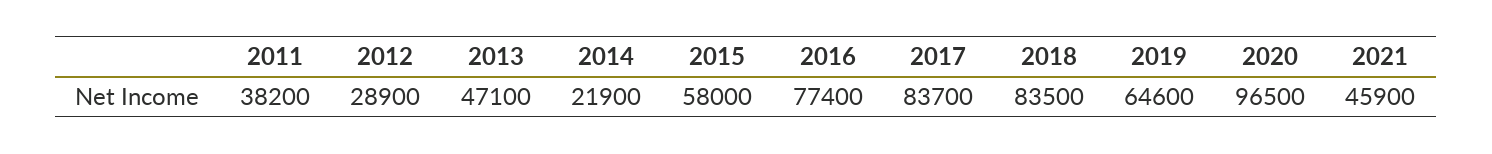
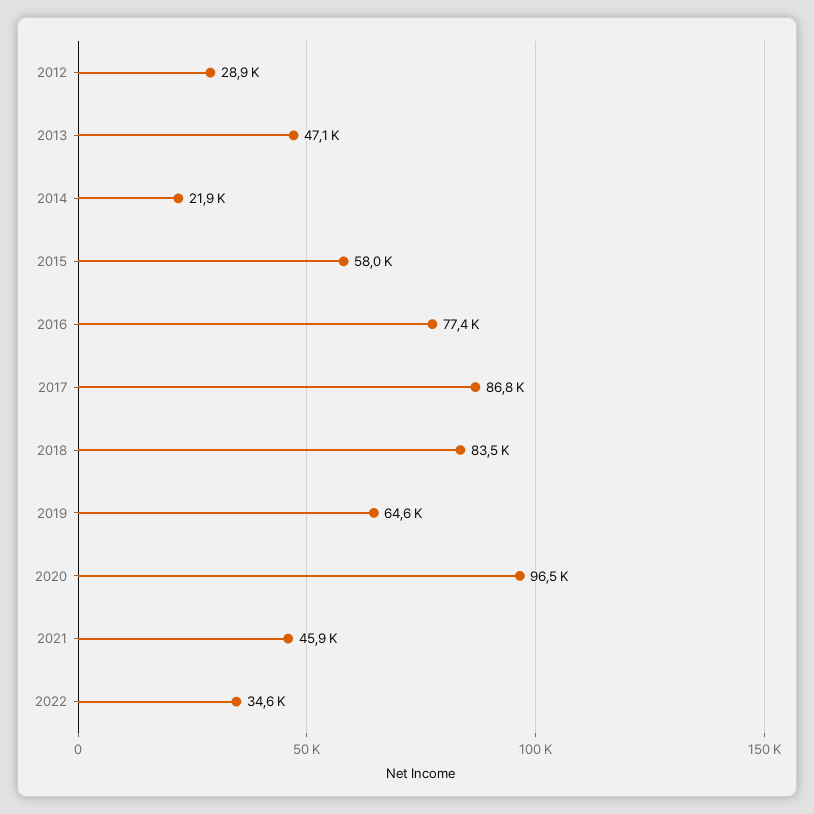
2011: 38200 -> none
2017: 83700 -> 86800
2022: none -> 34600

